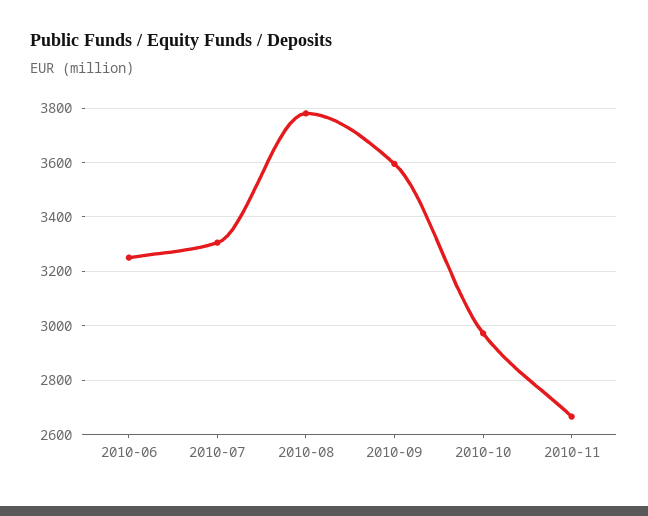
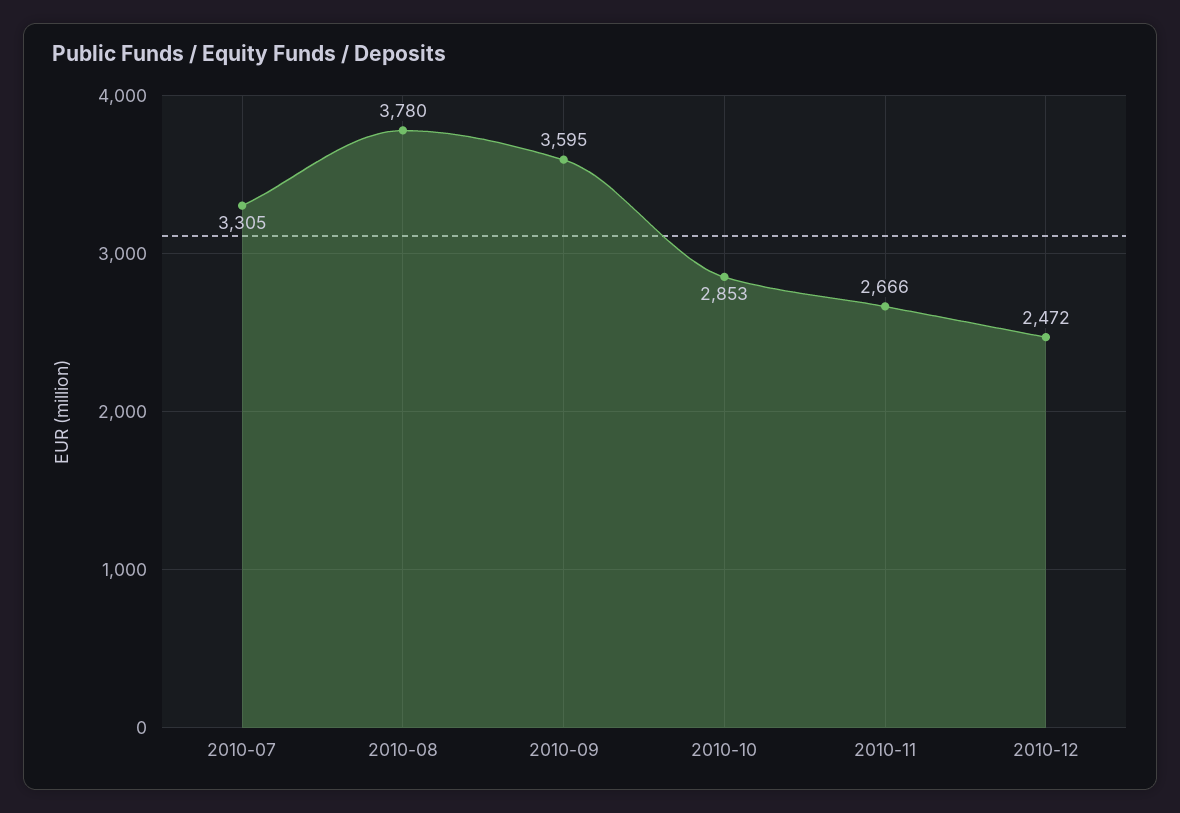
2010-06: 3250 -> none
2010-10: 2975 -> 2853
2010-12: none -> 2472

